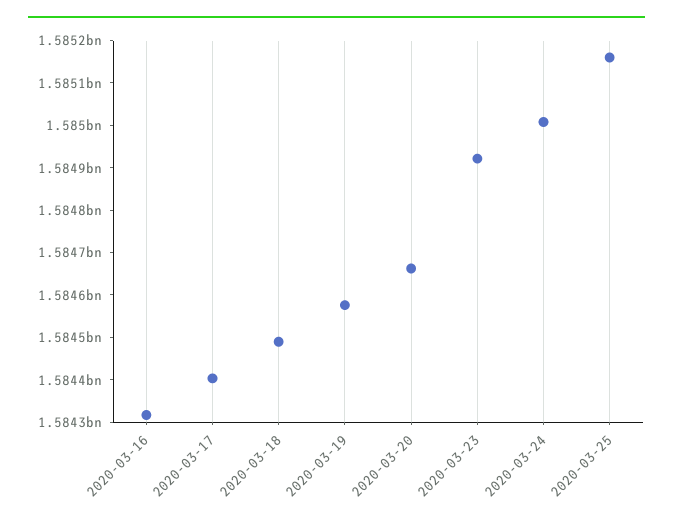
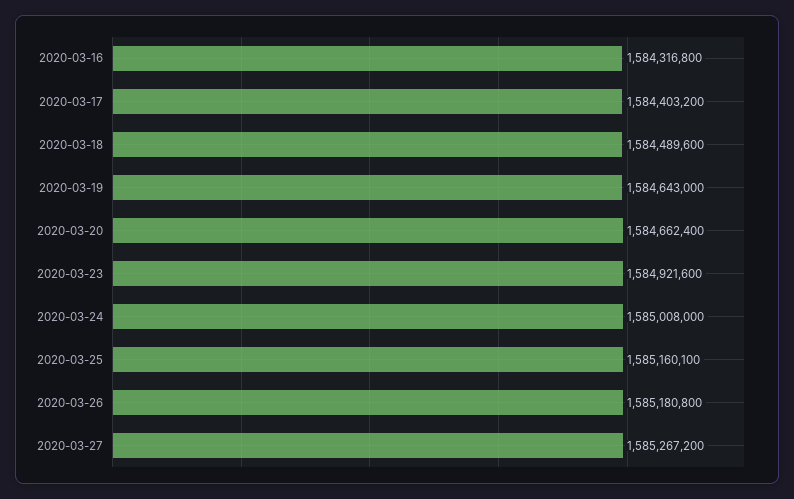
2020-03-19: 1584580000 -> 1584643000
2020-03-26: none -> 1585180800
2020-03-27: none -> 1585267200

